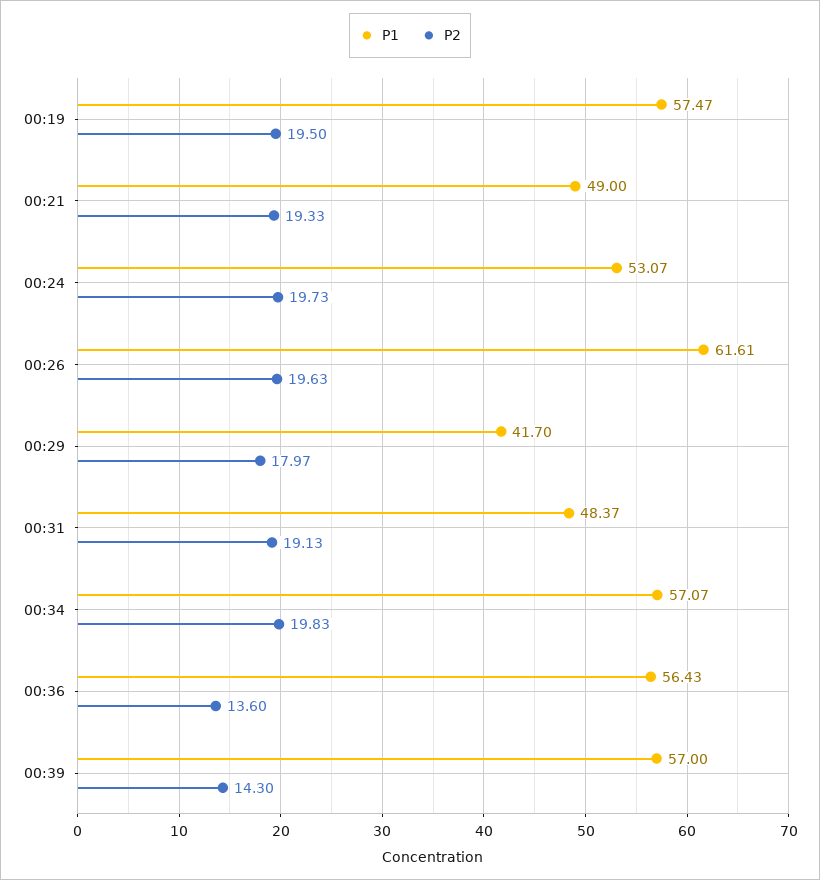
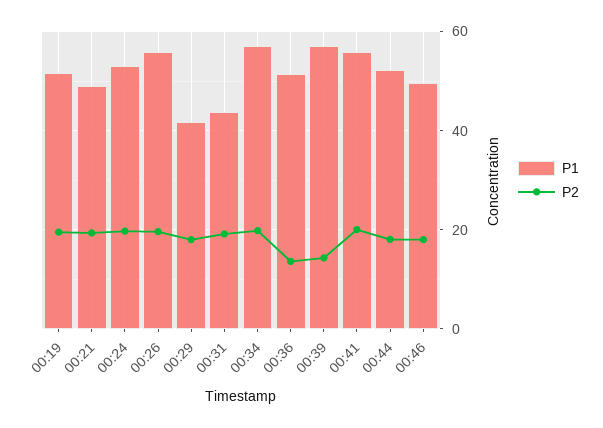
P1, 00:19: 57.47 -> 52
P1, 00:26: 61.61 -> 56
P1, 00:31: 48.37 -> 44
P1, 00:36: 56.43 -> 52
P1, 00:41: none -> 56
P2, 00:41: none -> 20
P1, 00:44: none -> 52
P2, 00:44: none -> 18
P1, 00:46: none -> 50
P2, 00:46: none -> 18

